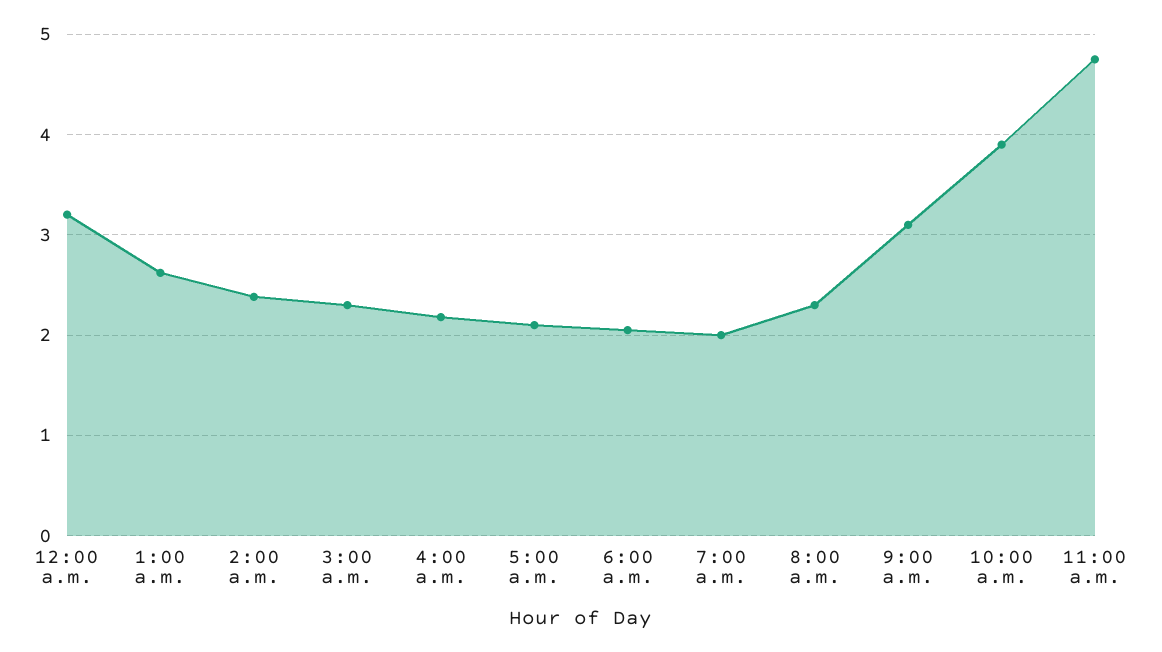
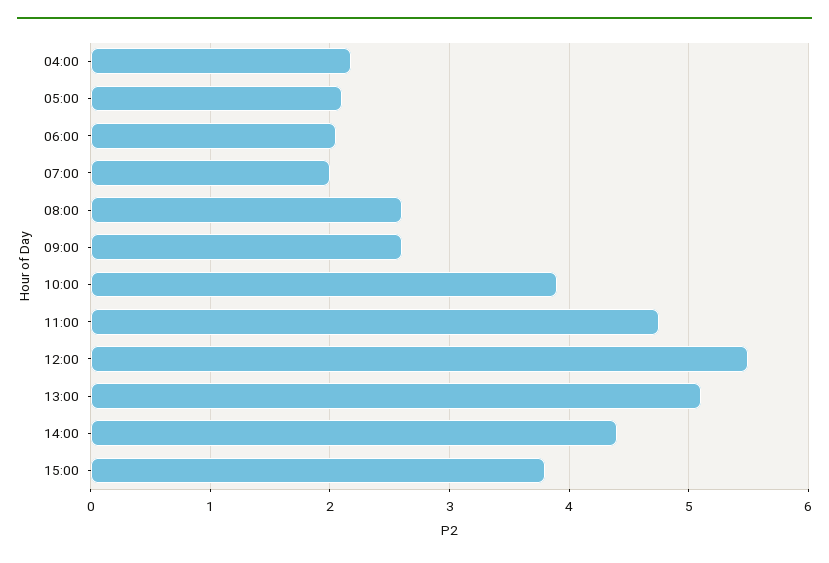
12:00 a.m.: 3.2 -> none
1:00 a.m.: 2.6 -> none
2:00 a.m.: 2.4 -> none
3:00 a.m.: 2.3 -> none
8:00 a.m.: 2.3 -> 2.6
9:00 a.m.: 3.1 -> 2.6
12:00: none -> 5.5
13:00: none -> 5.1
14:00: none -> 4.4
15:00: none -> 3.8

